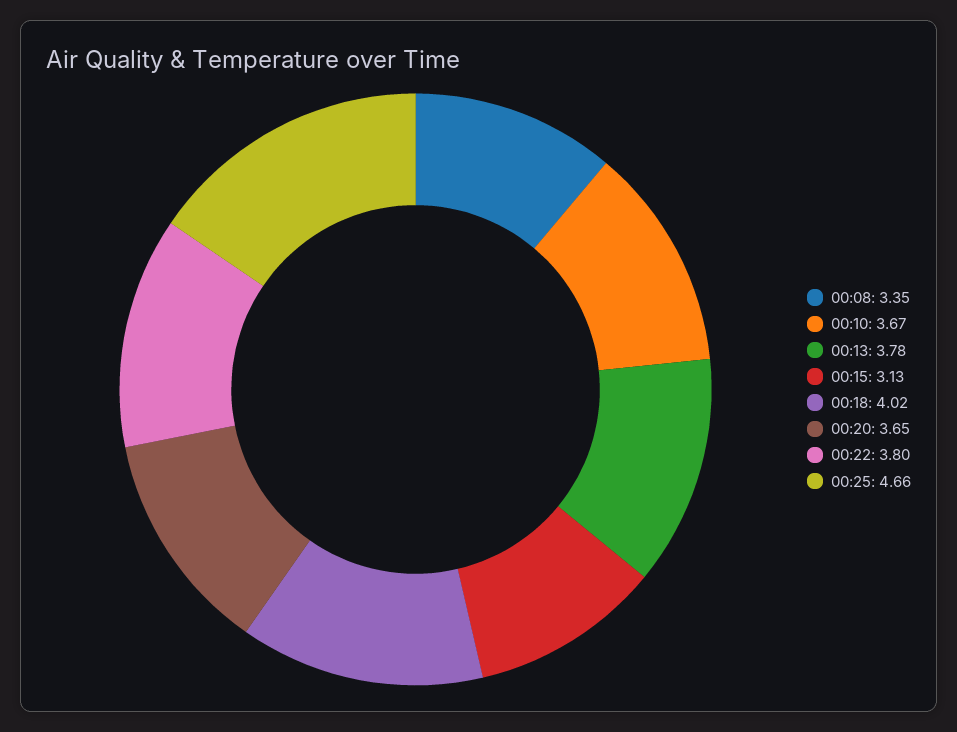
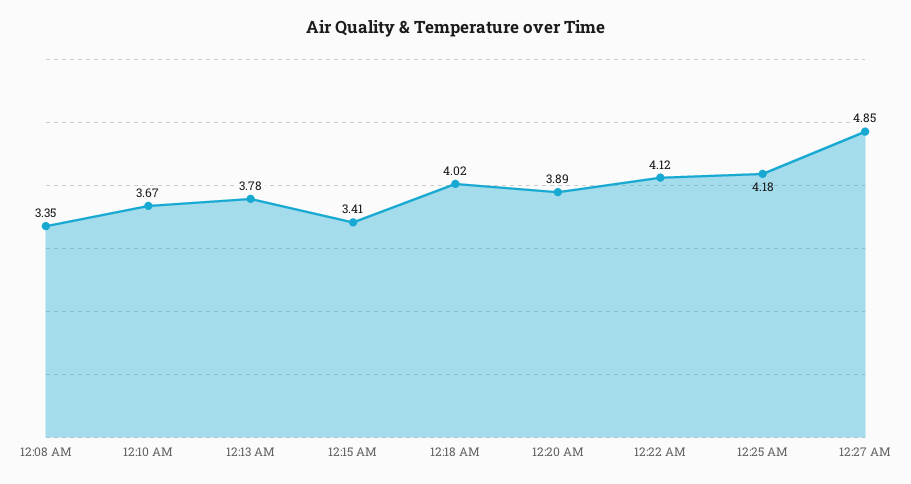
00:15: 3.13 -> 3.41
00:20: 3.65 -> 3.89
00:22: 3.8 -> 4.12
00:25: 4.66 -> 4.18
12:27 AM: none -> 4.85

